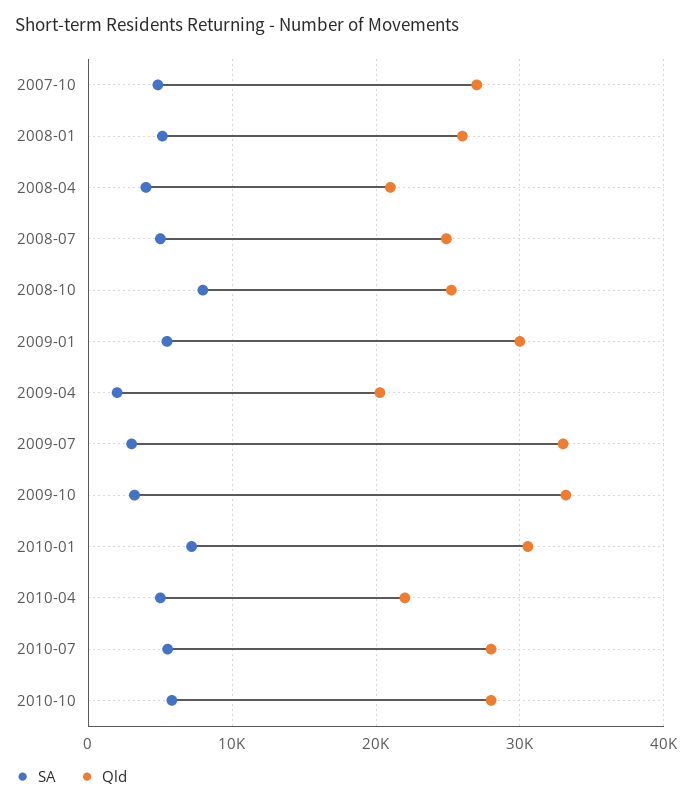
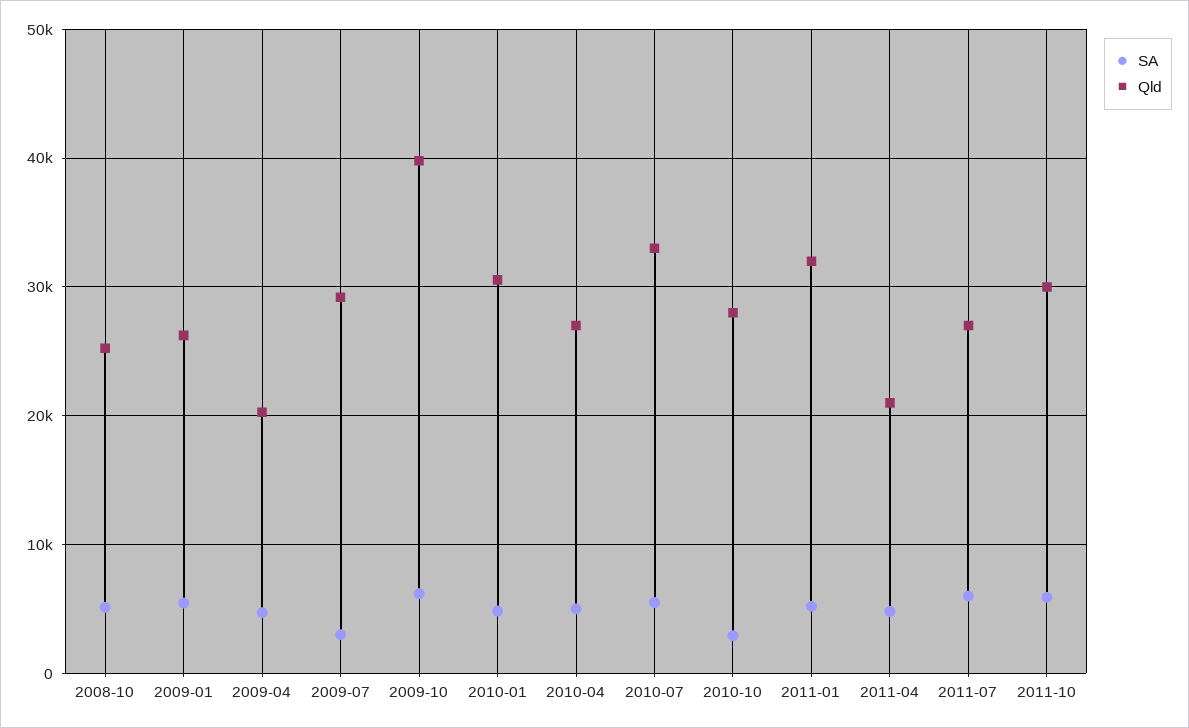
SA, 2007-10: 5000 -> none
Qld, 2007-10: 27000 -> none
SA, 2008-01: 5000 -> none
Qld, 2008-01: 26000 -> none
SA, 2008-04: 4000 -> none
Qld, 2008-04: 21000 -> none
SA, 2008-07: 5000 -> none
Qld, 2008-07: 25000 -> none
SA, 2008-10: 8000 -> 5000
Qld, 2009-01: 30000 -> 26000
SA, 2009-04: 2000 -> 5000
Qld, 2009-07: 33000 -> 29000
SA, 2009-10: 3000 -> 6000
Qld, 2009-10: 33000 -> 40000
SA, 2010-01: 7000 -> 5000
Qld, 2010-04: 22000 -> 27000
Qld, 2010-07: 28000 -> 33000
SA, 2010-10: 6000 -> 3000
SA, 2011-01: none -> 5000
Qld, 2011-01: none -> 32000
SA, 2011-04: none -> 5000
Qld, 2011-04: none -> 21000
SA, 2011-07: none -> 6000
Qld, 2011-07: none -> 27000
SA, 2011-10: none -> 6000
Qld, 2011-10: none -> 30000

